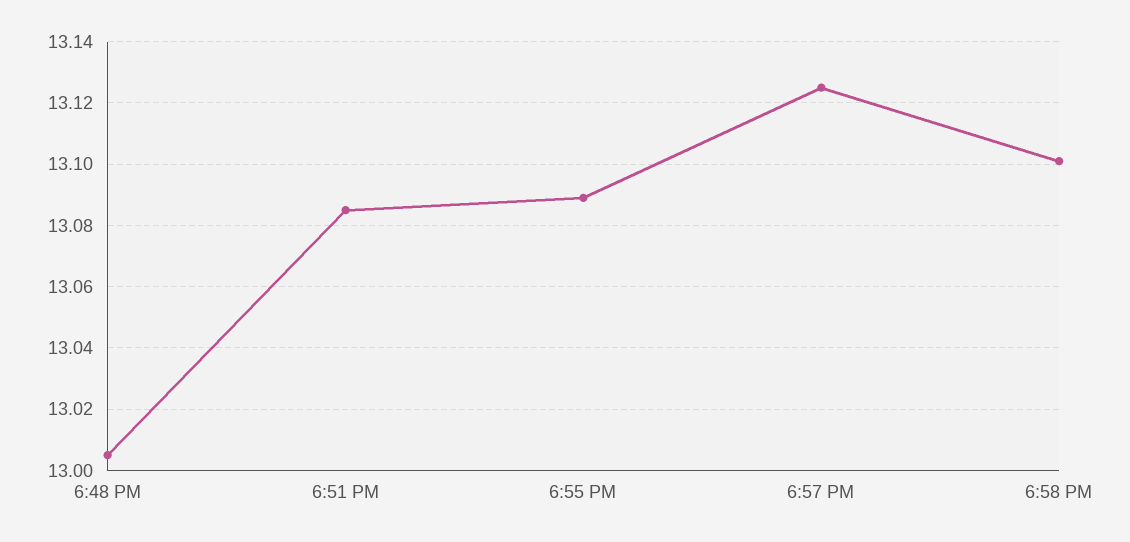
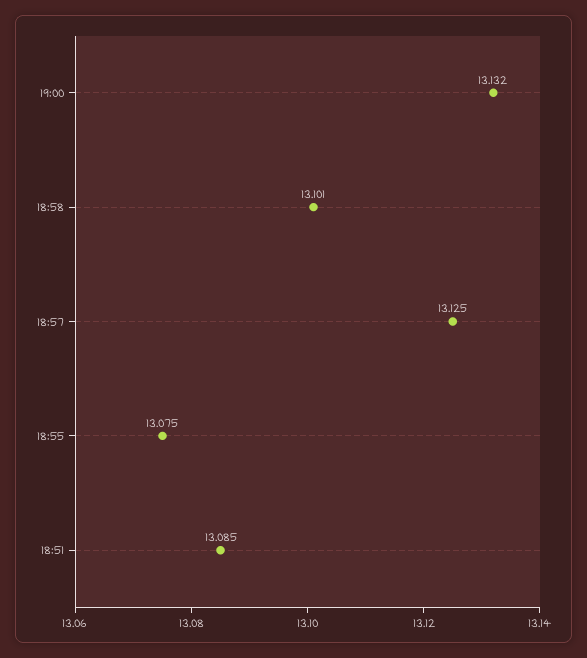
6:48 PM: 13.005 -> none
6:55 PM: 13.09 -> 13.075
19:00: none -> 13.132

